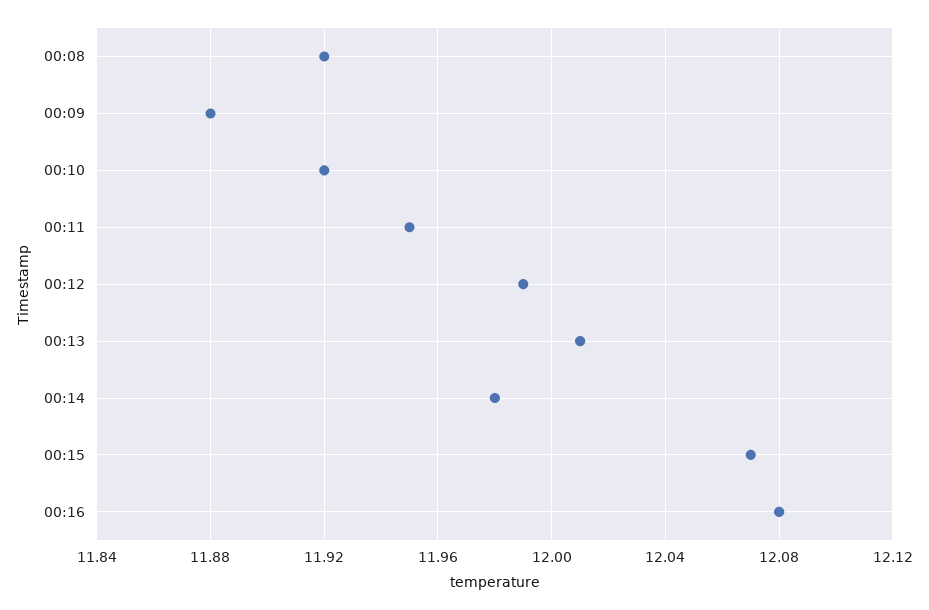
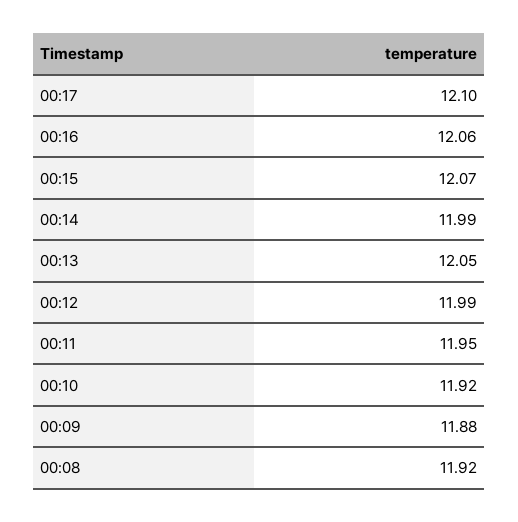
00:13: 12.01 -> 12.05
00:14: 11.98 -> 11.99
00:16: 12.08 -> 12.06
00:17: none -> 12.1

